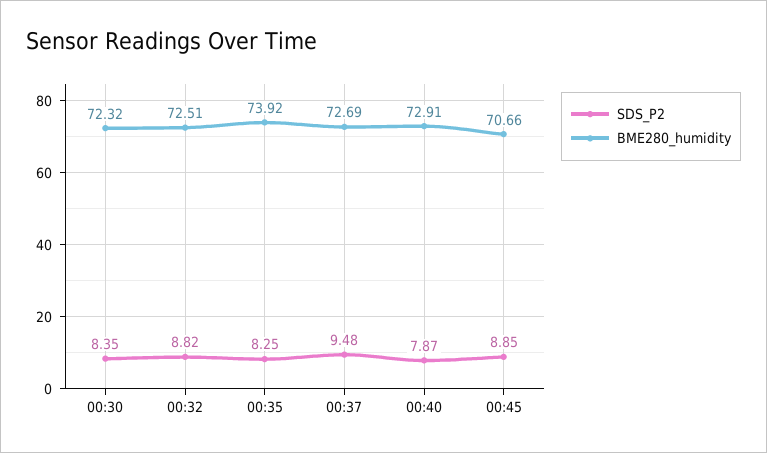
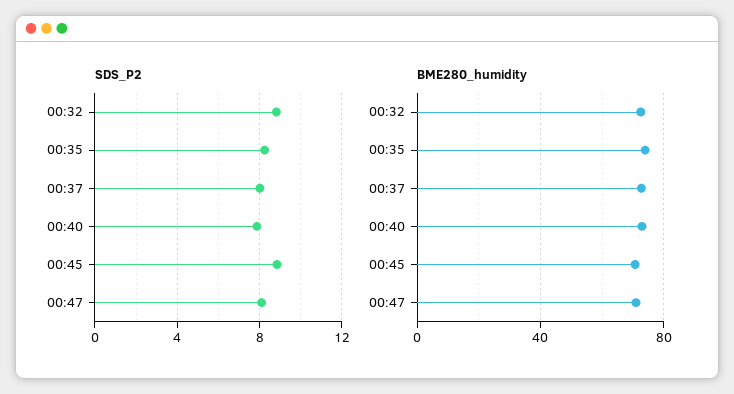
SDS_P2, 00:30: 8.35 -> none
BME280_humidity, 00:30: 72.32 -> none
SDS_P2, 00:37: 9.48 -> 8
SDS_P2, 00:47: none -> 8
BME280_humidity, 00:47: none -> 70

